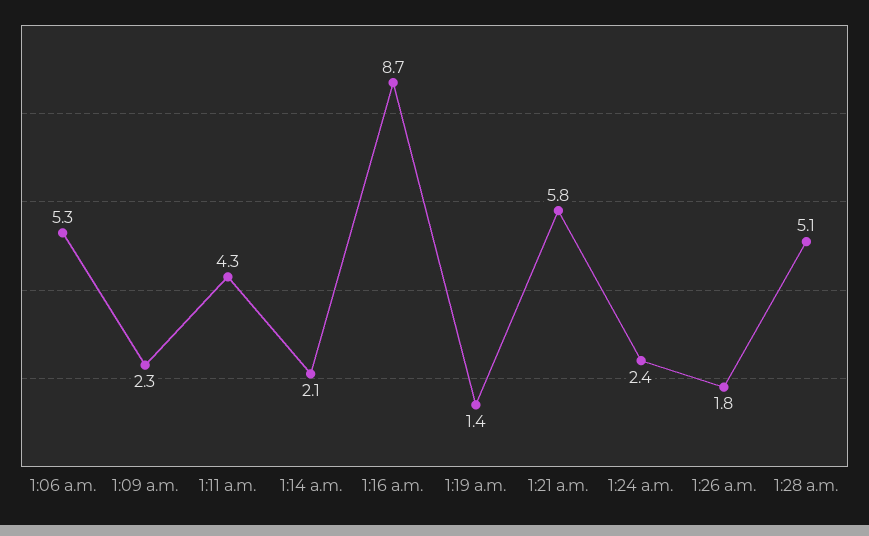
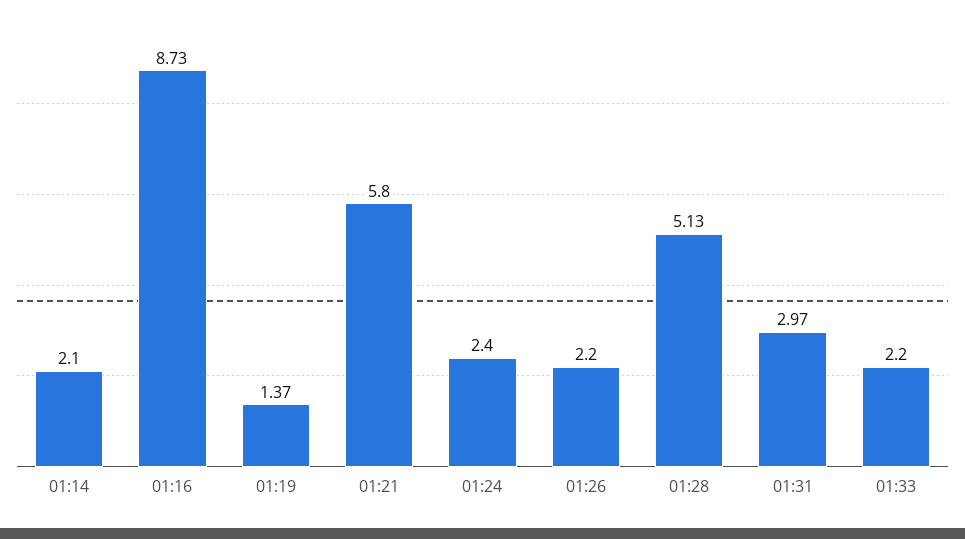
1:06 a.m.: 5.3 -> none
1:09 a.m.: 2.3 -> none
1:11 a.m.: 4.3 -> none
1:26 a.m.: 1.8 -> 2.2
01:31: none -> 2.97
01:33: none -> 2.2

